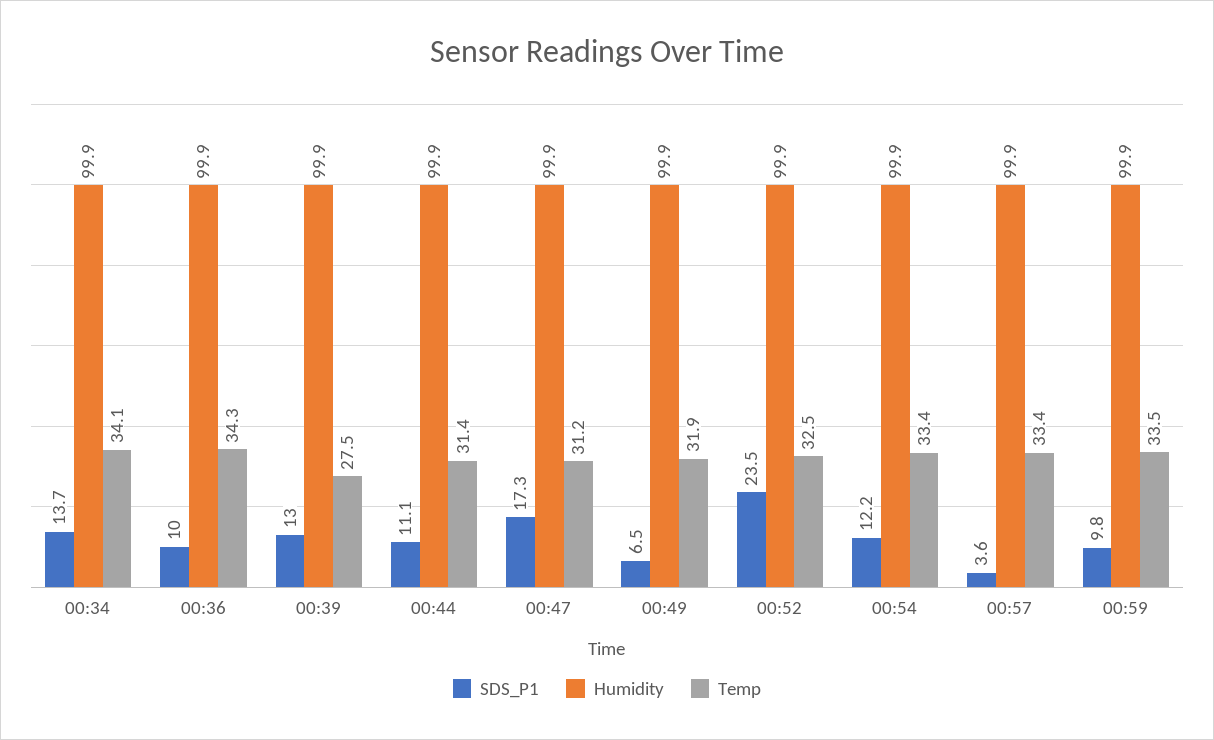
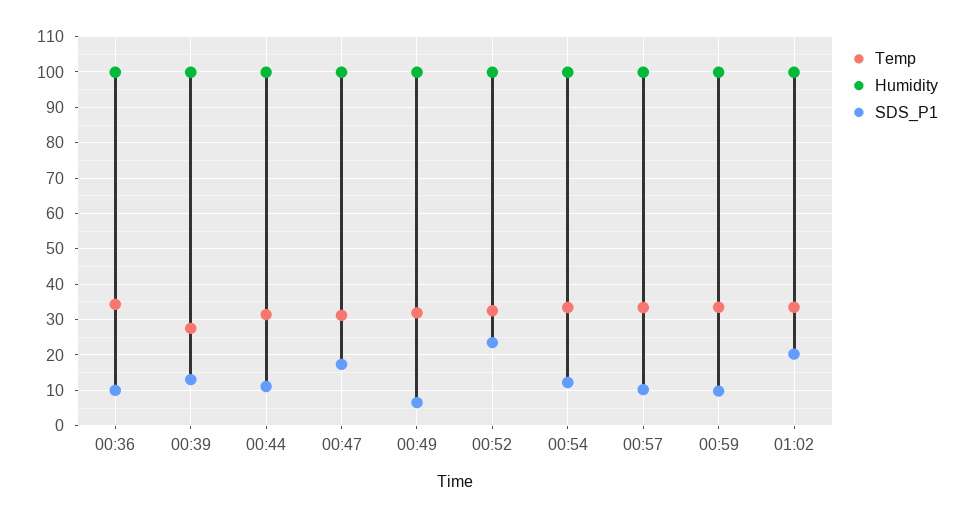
SDS_P1, 00:34: 13.7 -> none
Humidity, 00:34: 99.9 -> none
Temp, 00:34: 34.1 -> none
SDS_P1, 00:57: 3.6 -> 10
Temp, 01:02: none -> 34
Humidity, 01:02: none -> 100
SDS_P1, 01:02: none -> 20

